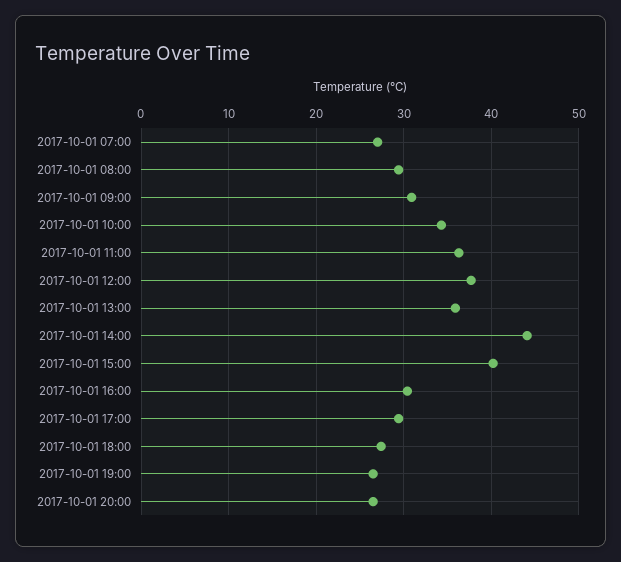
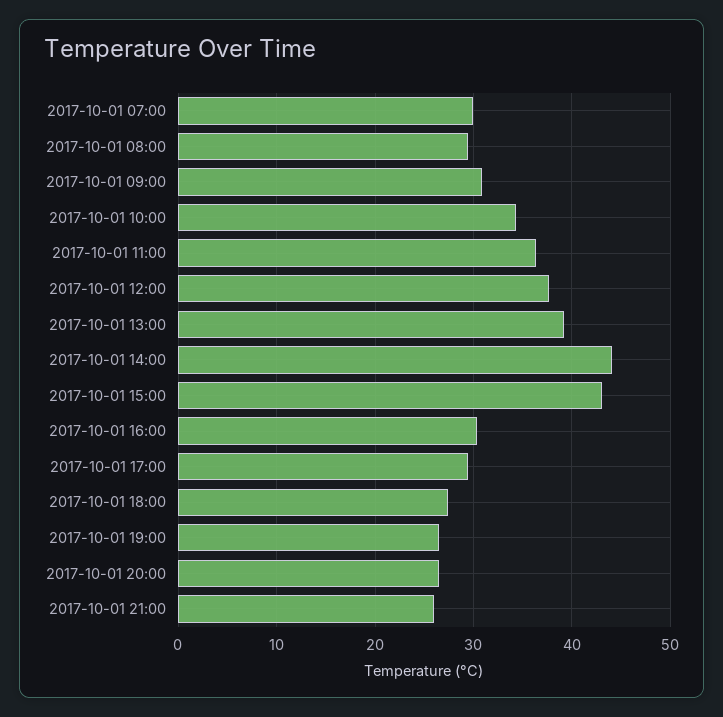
2017-10-01 07:00: 27 -> 30
2017-10-01 13:00: 36 -> 39
2017-10-01 15:00: 40 -> 43
2017-10-01 21:00: none -> 26

